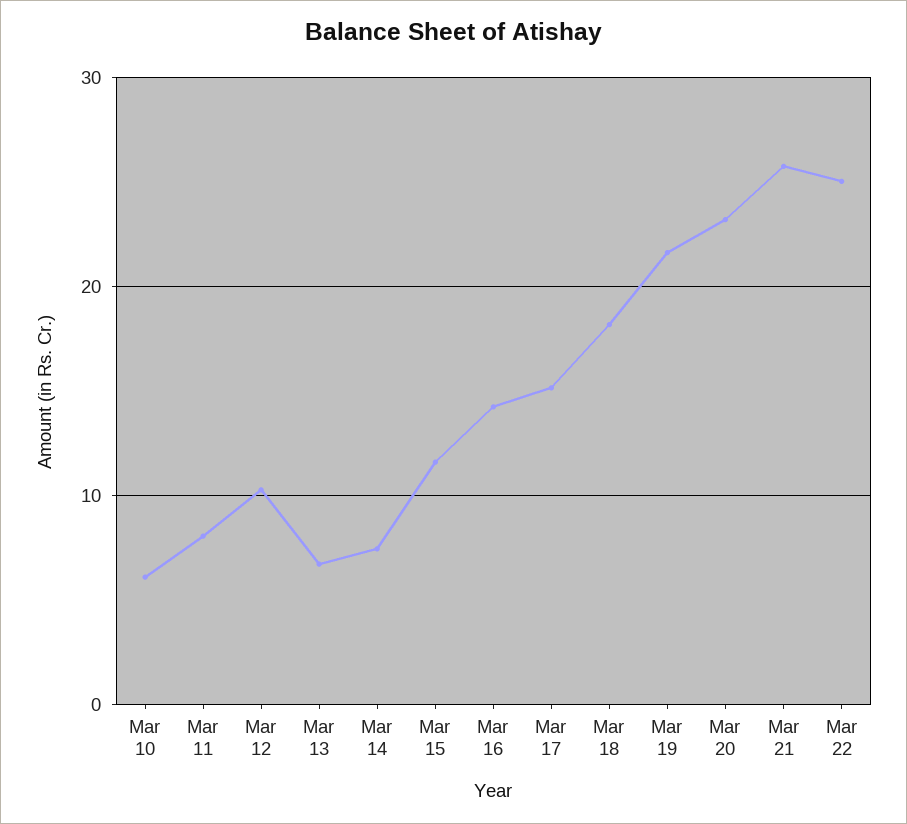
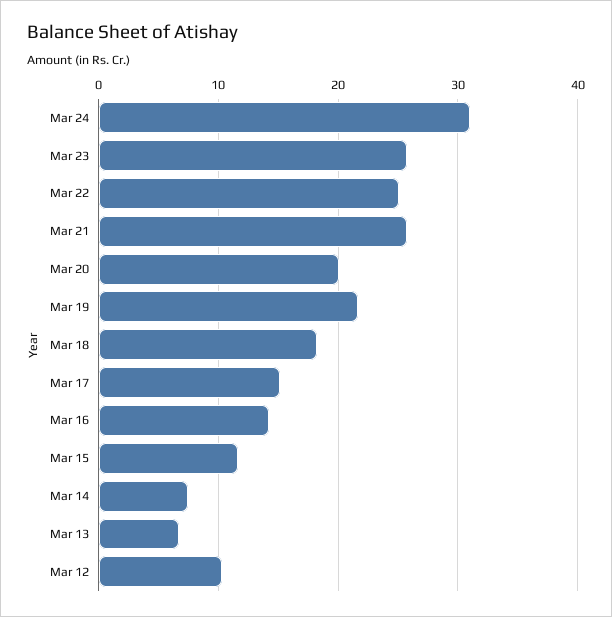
Mar 10: 6 -> none
Mar 11: 8 -> none
Mar 20: 23 -> 20
Mar 24: none -> 31
Mar 23: none -> 26

